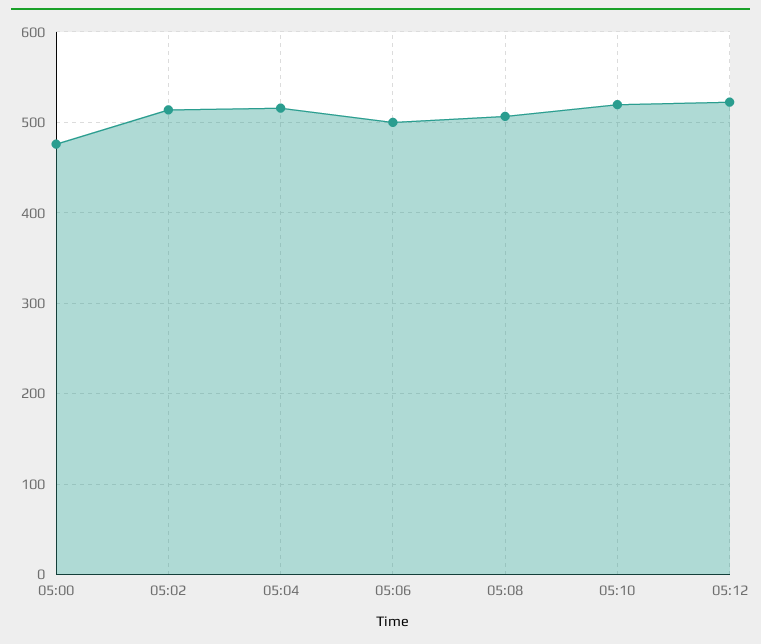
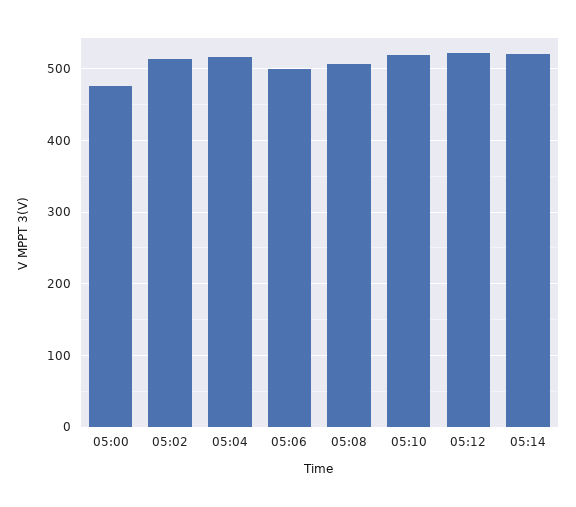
05:14: none -> 520

